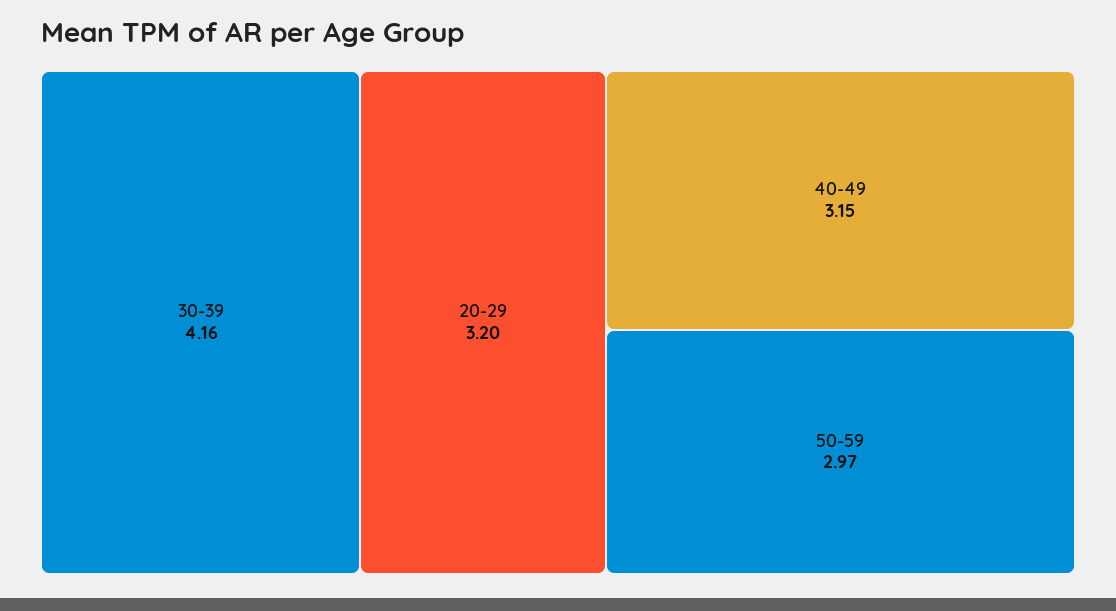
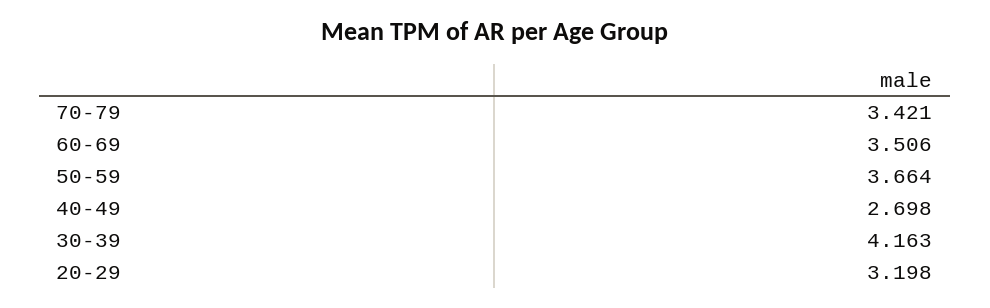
40-49: 3.15 -> 2.698
50-59: 2.97 -> 3.664
70-79: none -> 3.421
60-69: none -> 3.506

